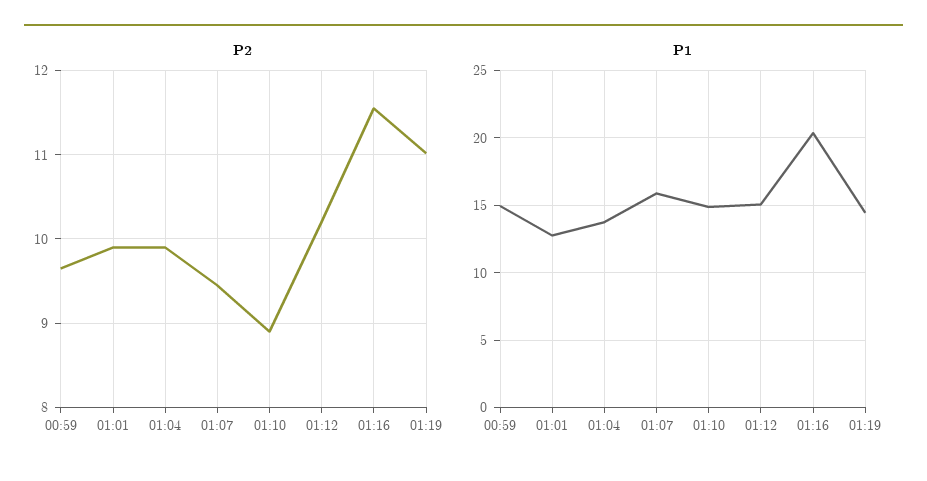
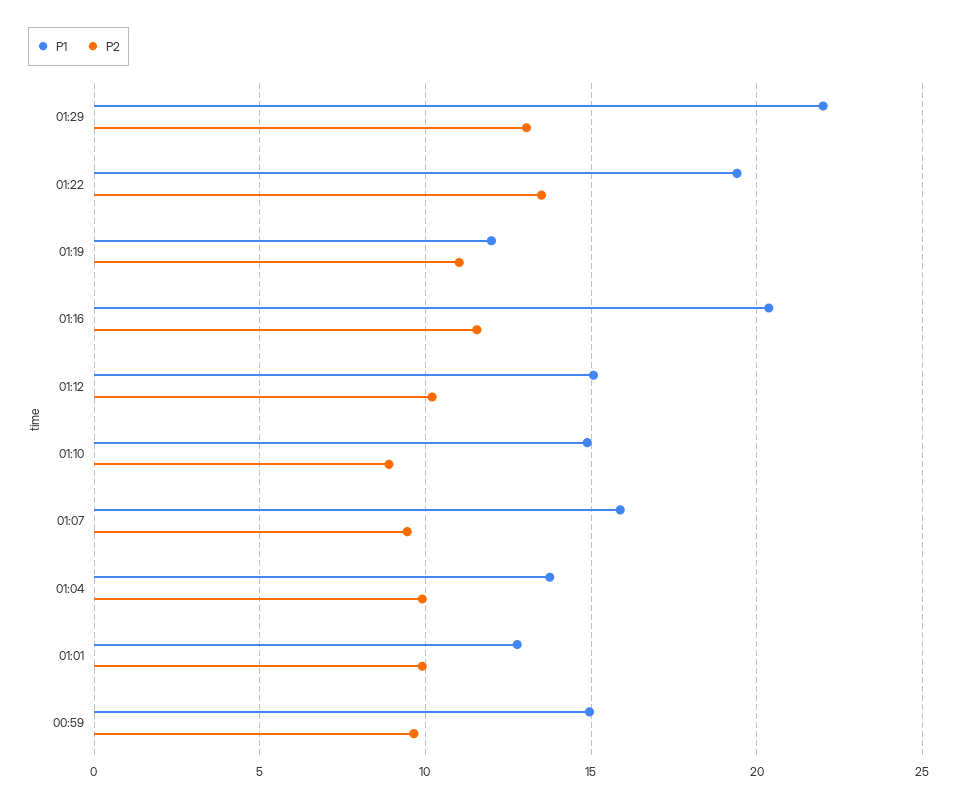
P1, 01:19: 14.5 -> 12
P1, 01:29: none -> 22
P2, 01:29: none -> 13
P1, 01:22: none -> 19.5
P2, 01:22: none -> 13.5

